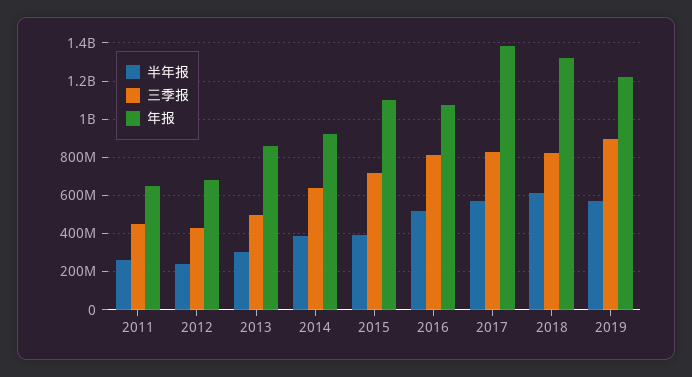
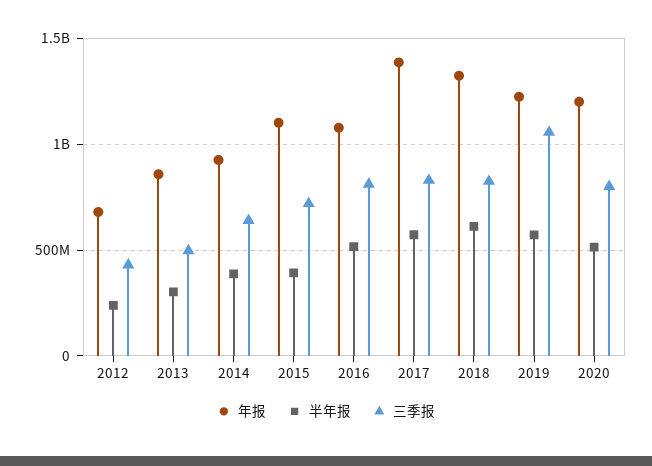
半年报, 2011: 250000000 -> none
三季报, 2011: 450000000 -> none
年报, 2011: 650000000 -> none
三季报, 2019: 900000000 -> 1050000000
年报, 2020: none -> 1200000000
半年报, 2020: none -> 500000000
三季报, 2020: none -> 800000000

